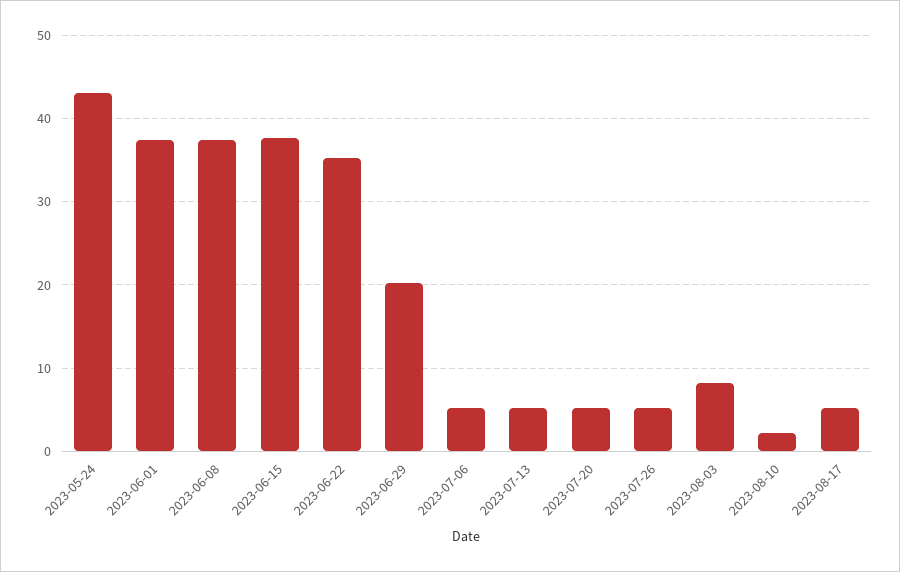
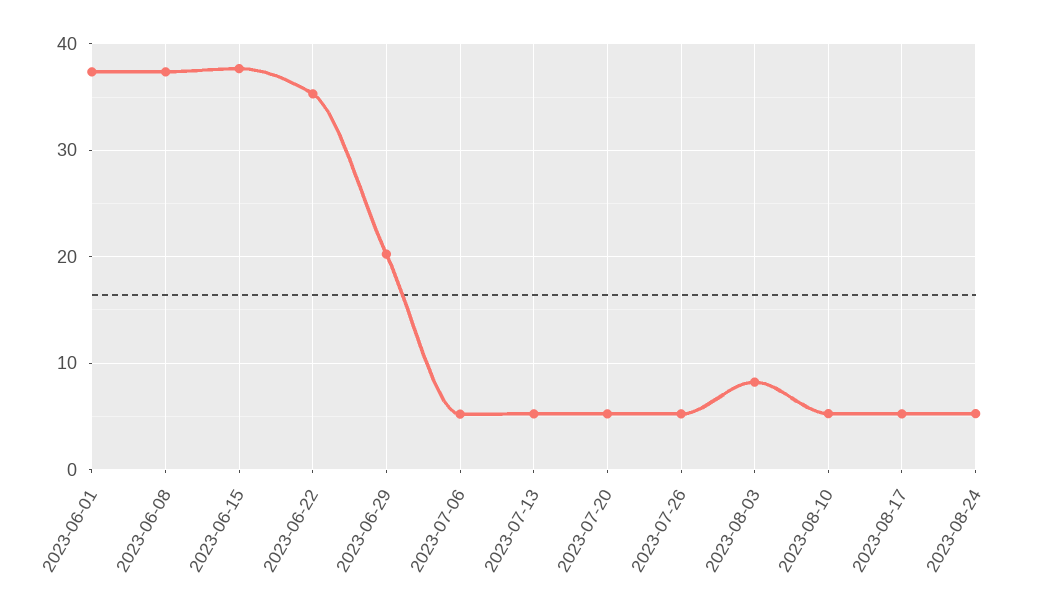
2023-05-24: 43 -> none
2023-08-10: 2 -> 5
2023-08-24: none -> 5

